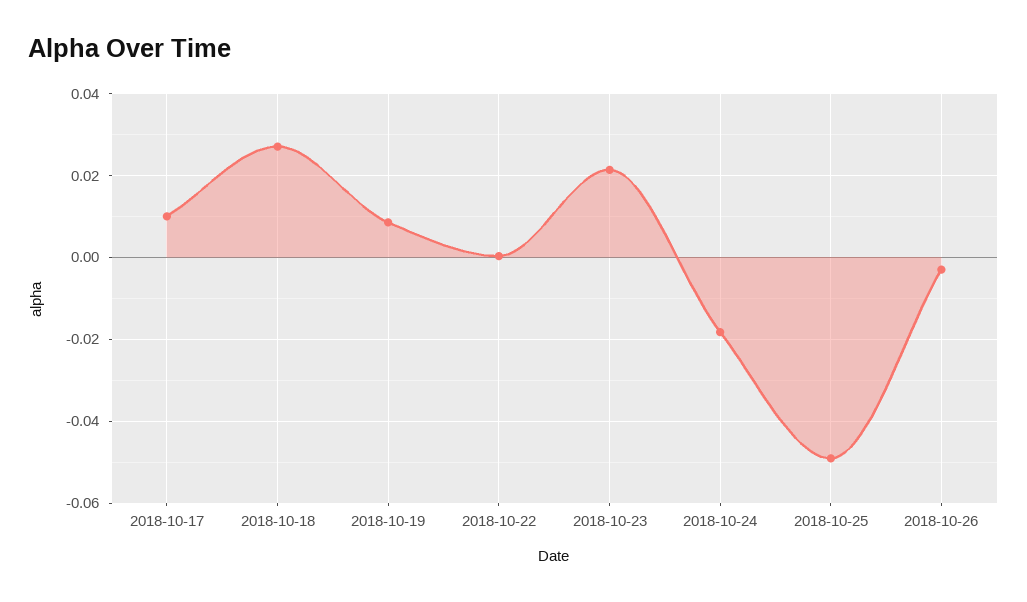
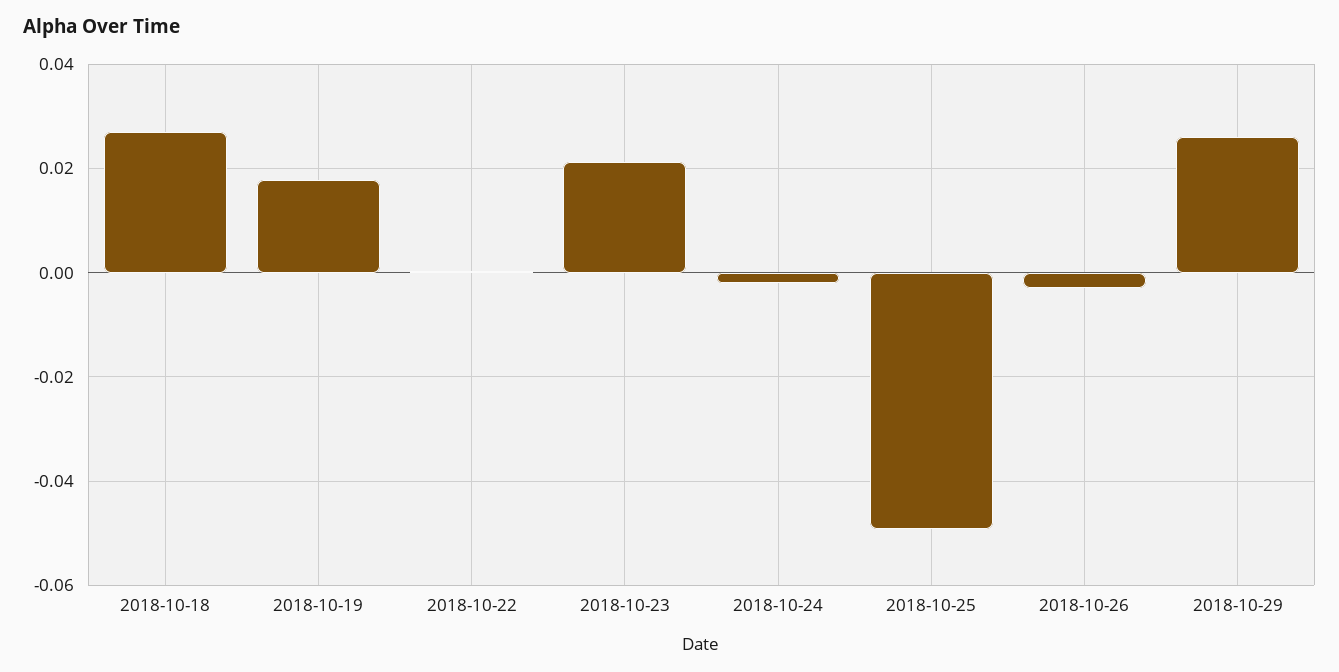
2018-10-17: 0.01 -> none
2018-10-19: 0.008 -> 0.018
2018-10-24: -0.018 -> -0.002
2018-10-29: none -> 0.026

